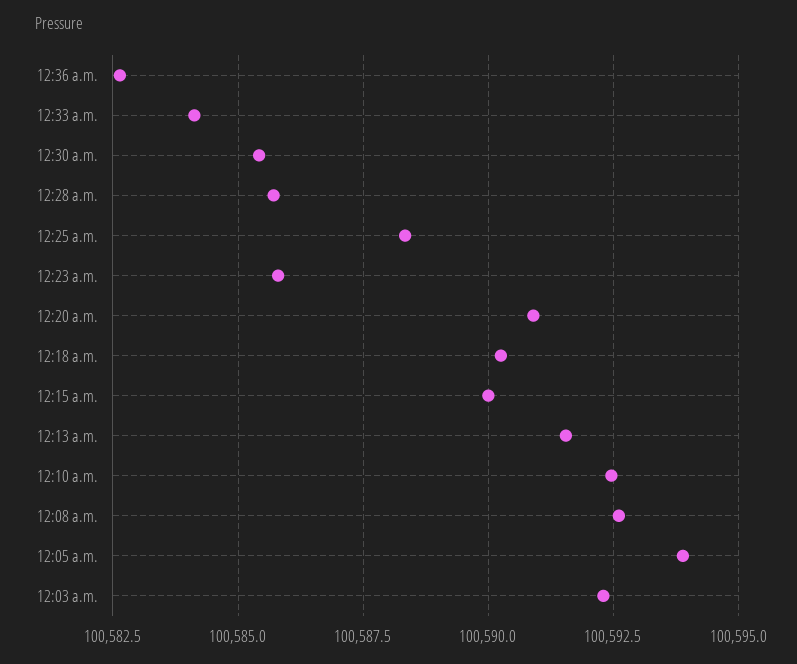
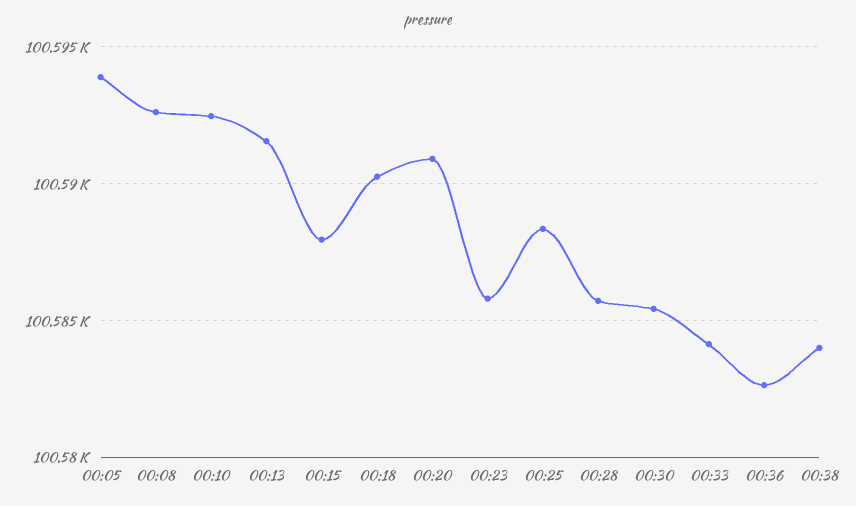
12:15 a.m.: 100590 -> 100588
12:03 a.m.: 100592.25 -> none
00:38: none -> 100584

